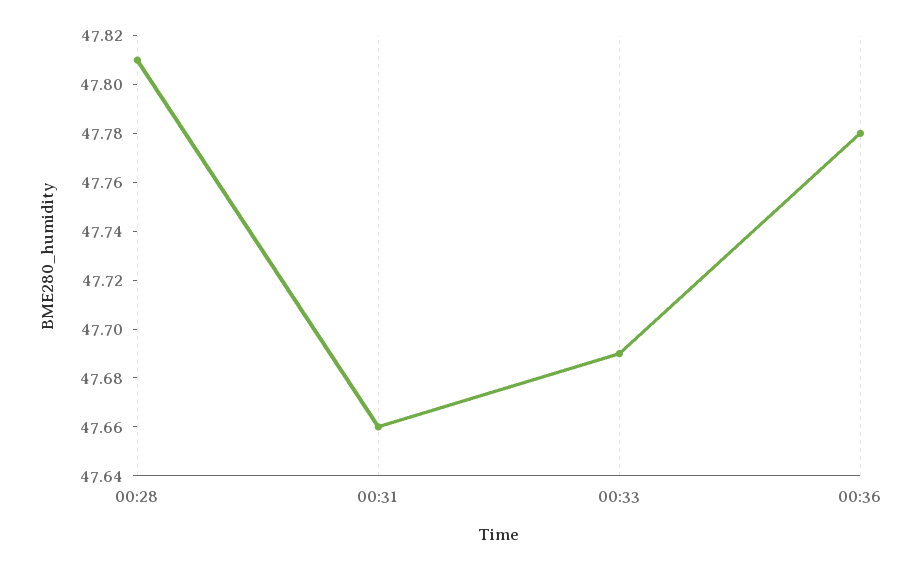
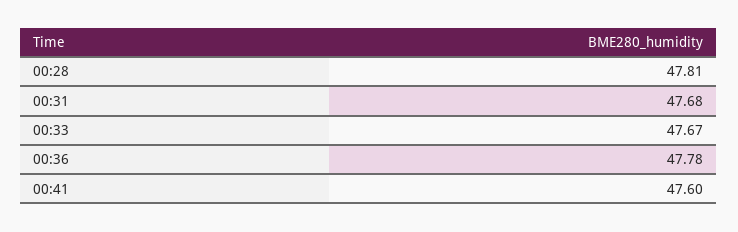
00:31: 47.66 -> 47.68
00:33: 47.69 -> 47.67
00:41: none -> 47.6

